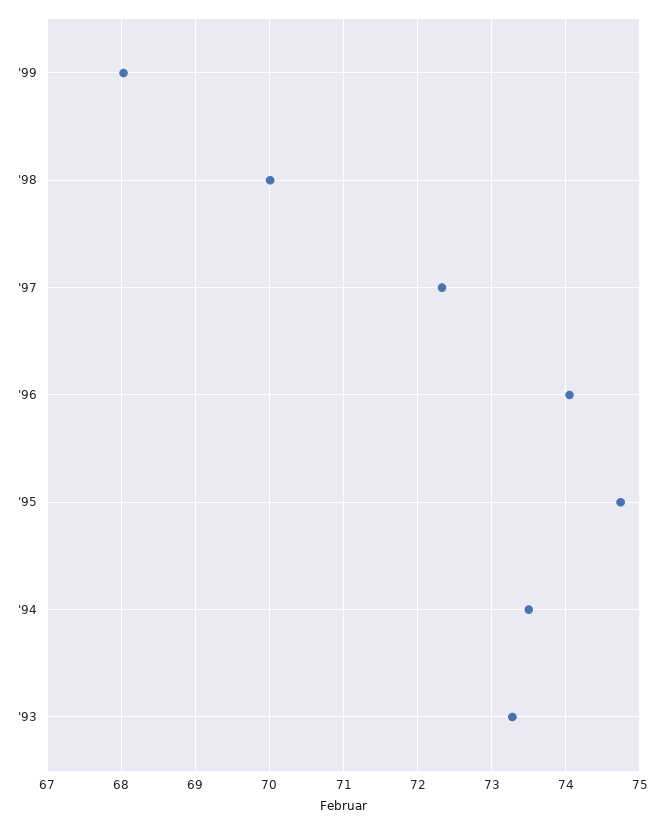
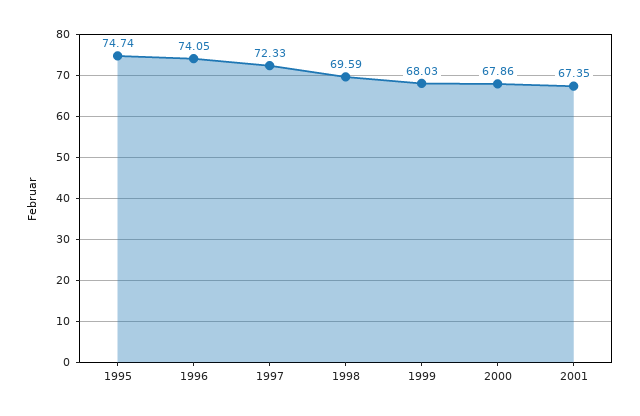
'98: 70 -> 69.59
'94: 73.5 -> none
'93: 73.3 -> none
2000: none -> 67.86
2001: none -> 67.35

